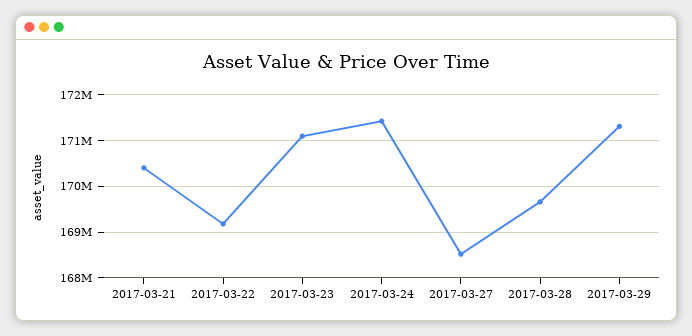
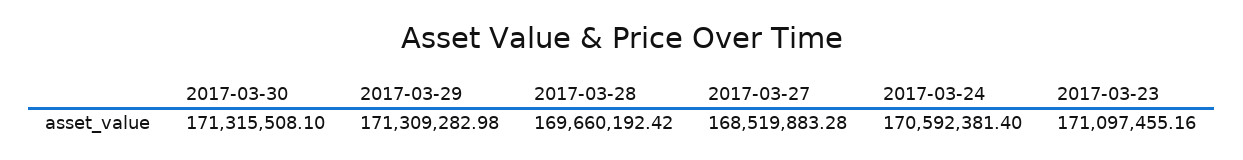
2017-03-21: 170400000 -> none
2017-03-22: 169200000 -> none
2017-03-24: 171400000 -> 170592381.4
2017-03-30: none -> 171315508.1

